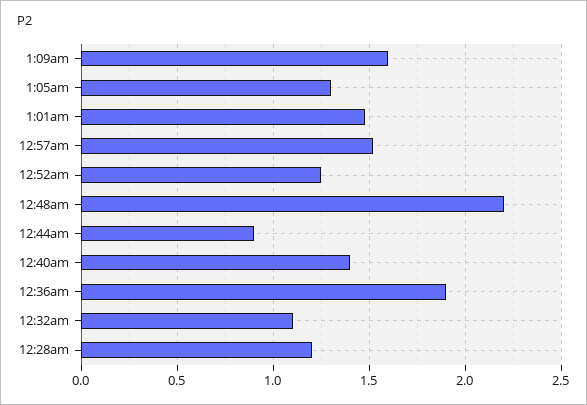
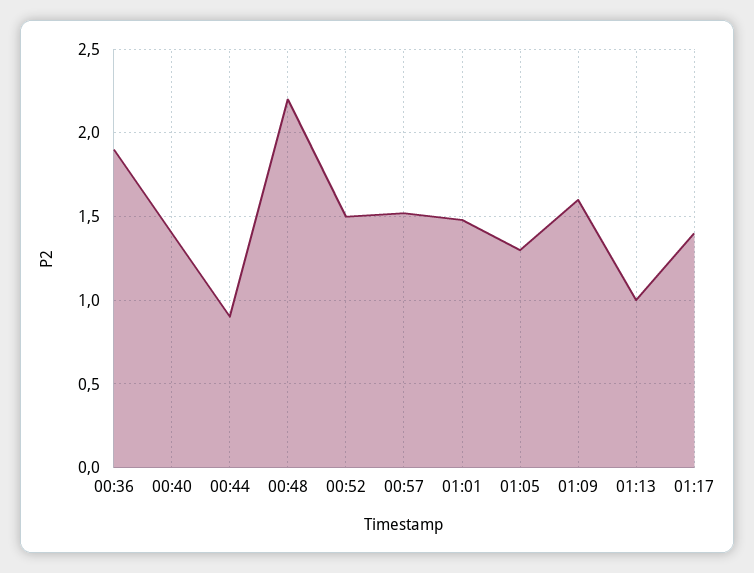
12:52am: 1.25 -> 1.5
12:32am: 1.1 -> none
12:28am: 1.2 -> none
01:13: none -> 1
01:17: none -> 1.4

